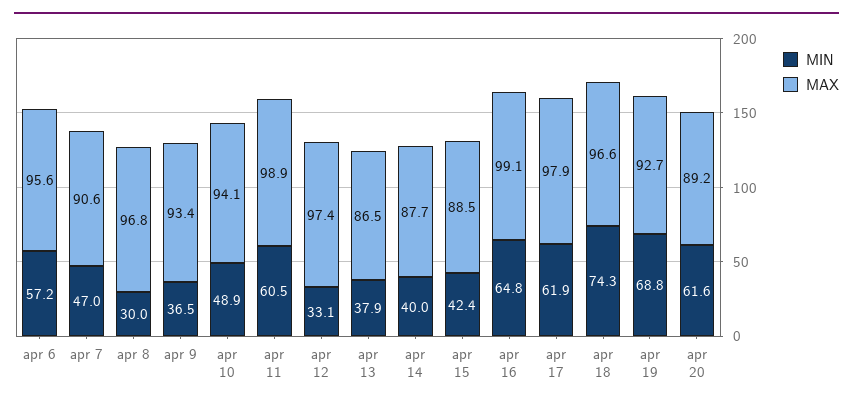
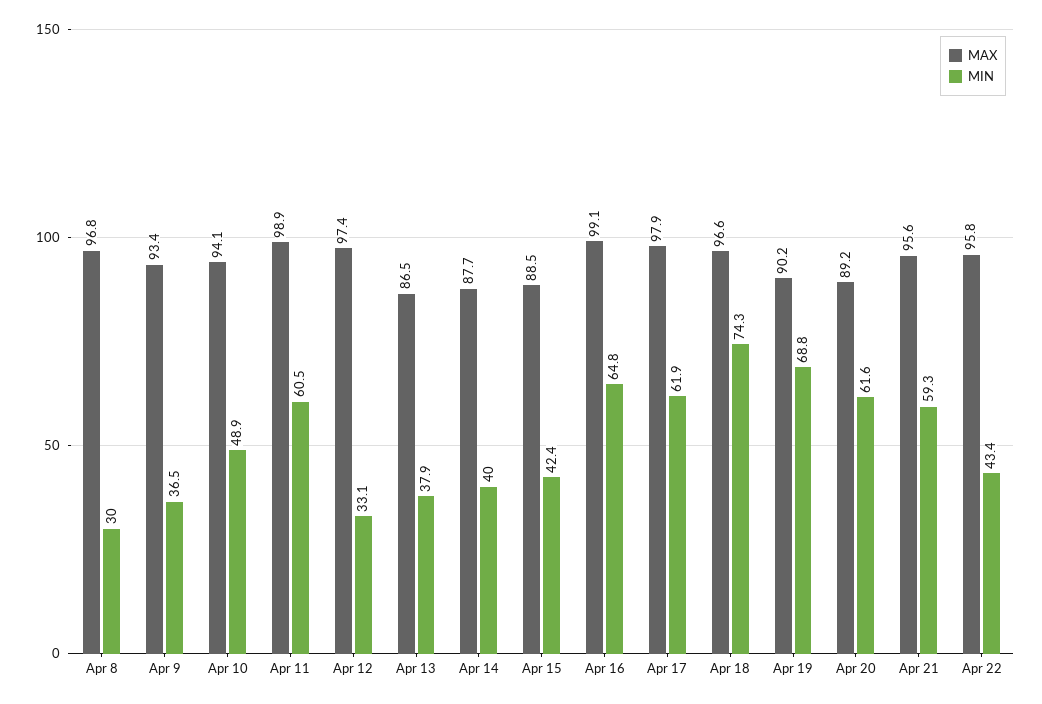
MIN, apr 6: 57.2 -> none
MAX, apr 6: 95.6 -> none
MIN, apr 7: 47 -> none
MAX, apr 7: 90.6 -> none
MAX, apr 19: 92.7 -> 90.2
MAX, Apr 21: none -> 95.6
MIN, Apr 21: none -> 59.3
MAX, Apr 22: none -> 95.8
MIN, Apr 22: none -> 43.4

